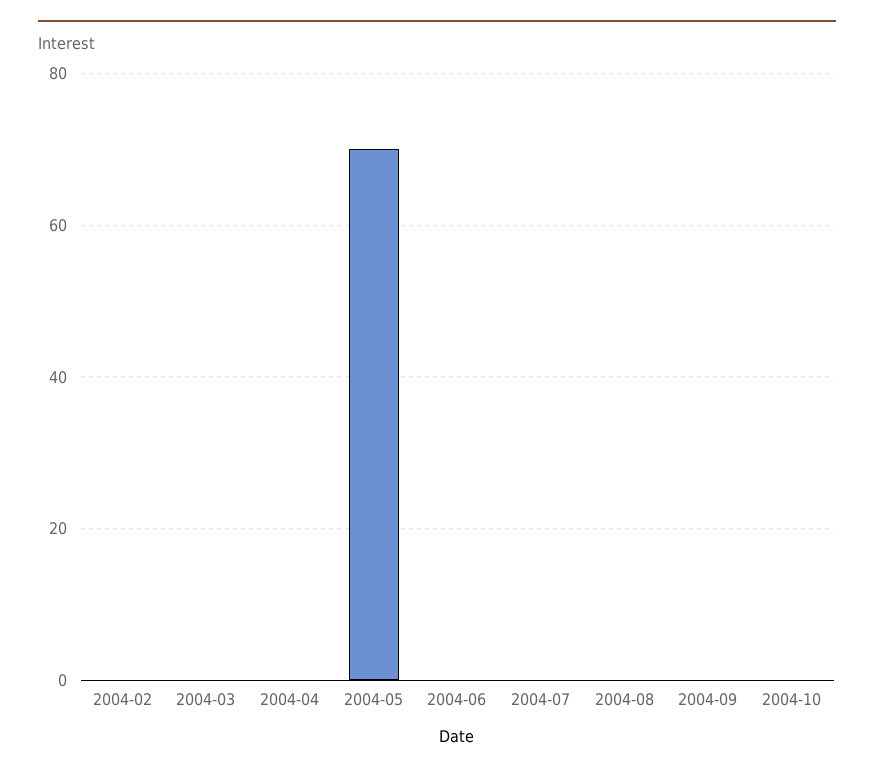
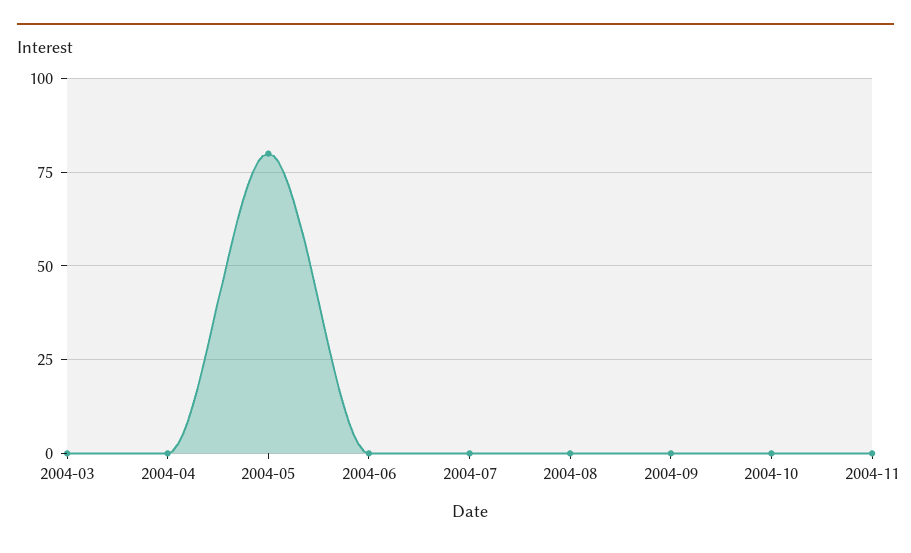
2004-02: 0 -> none
2004-05: 70 -> 80
2004-11: none -> 0

